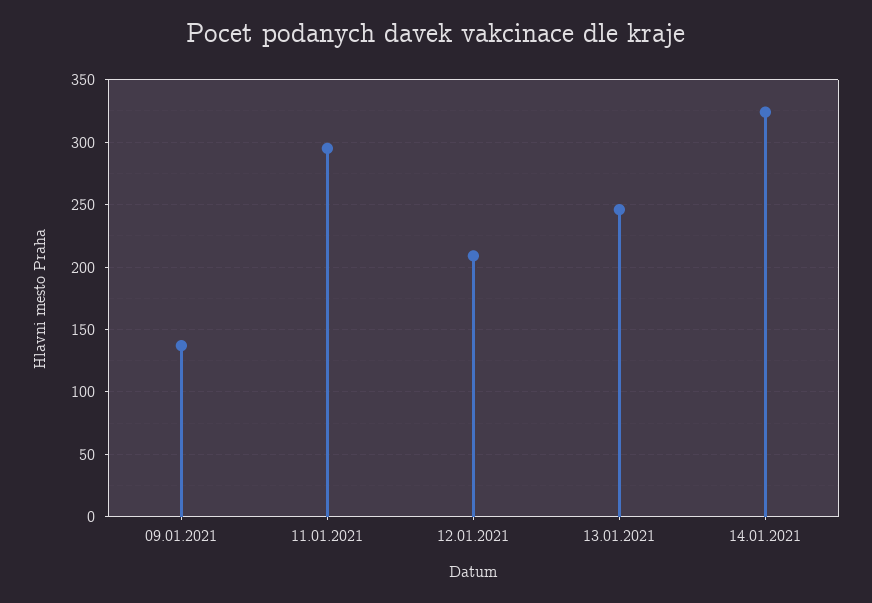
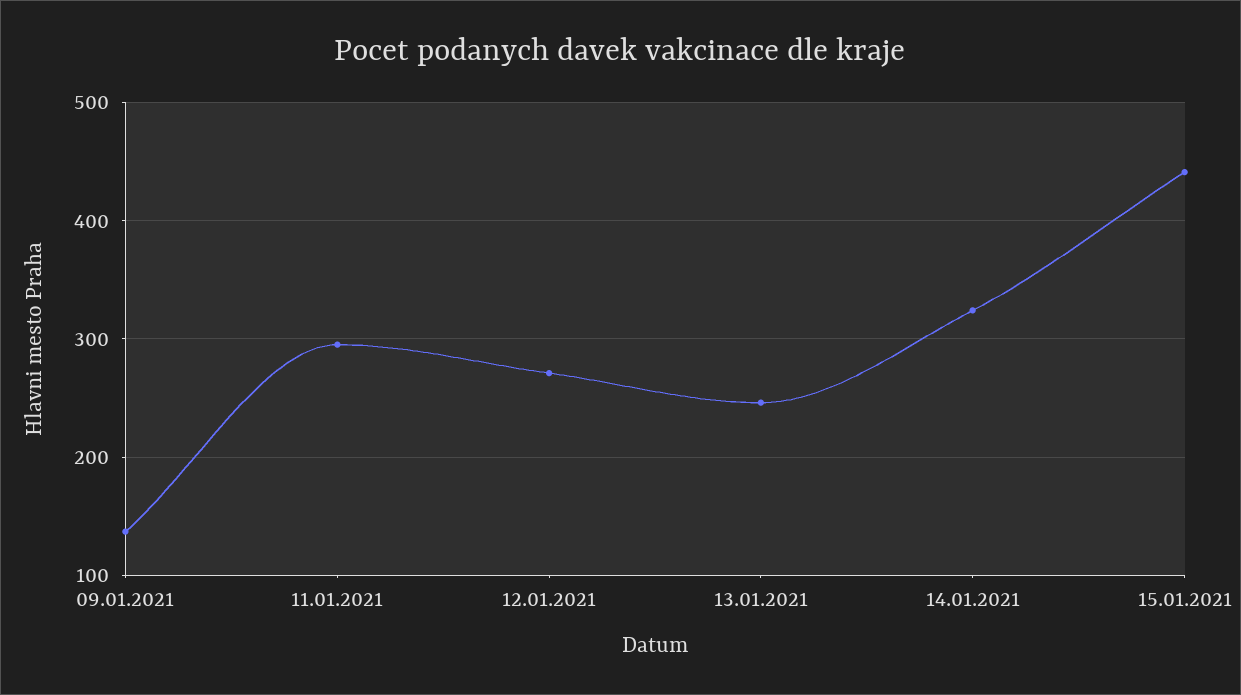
12.01.2021: 210 -> 270
15.01.2021: none -> 440

